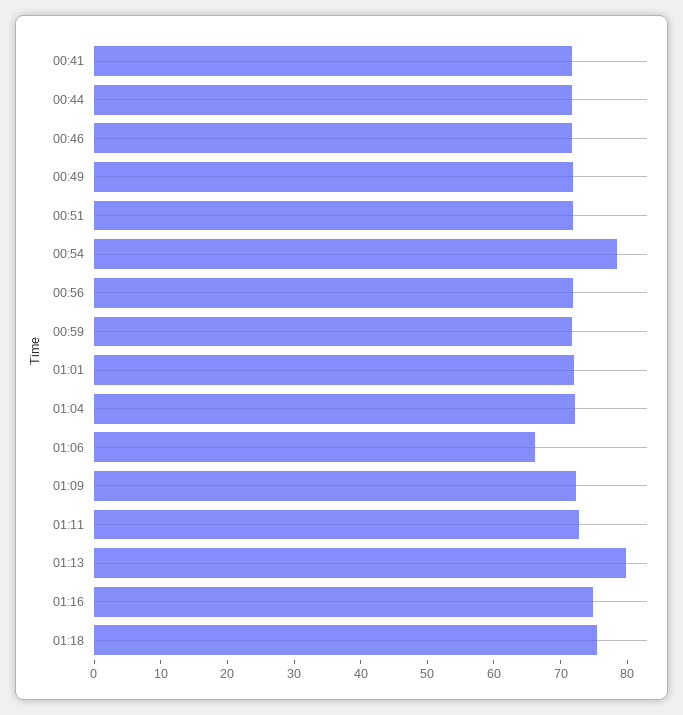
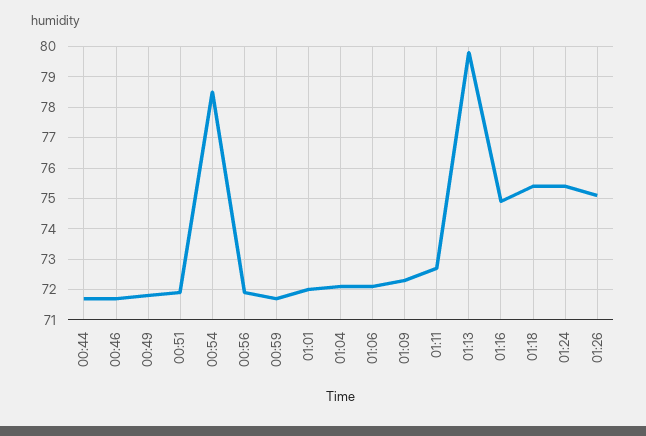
00:41: 72 -> none
01:06: 66 -> 72
01:24: none -> 75.5
01:26: none -> 75

